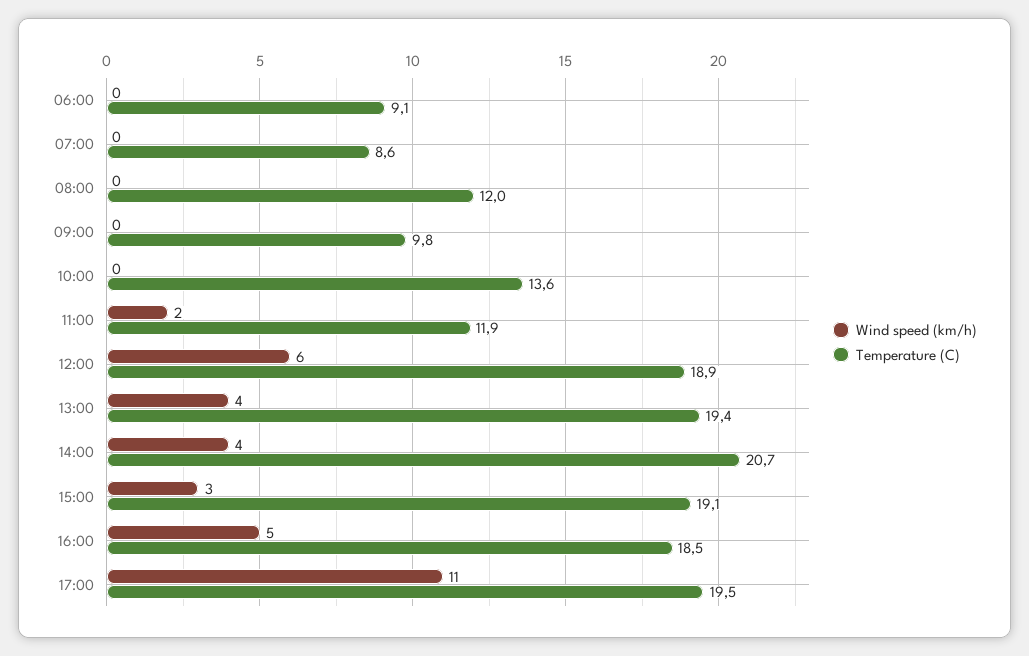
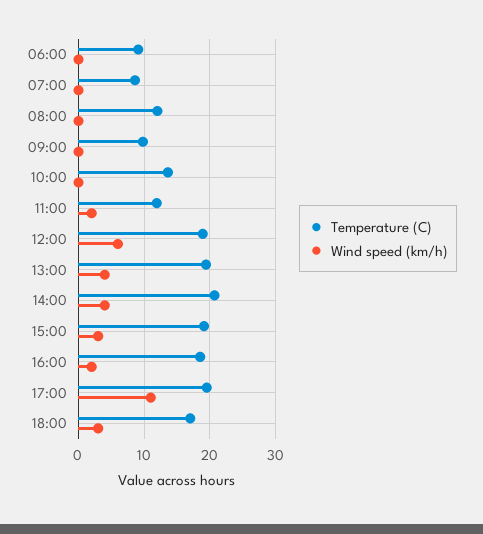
Wind speed (km/h), 16:00: 5 -> 2
Temperature (C), 18:00: none -> 17
Wind speed (km/h), 18:00: none -> 3

